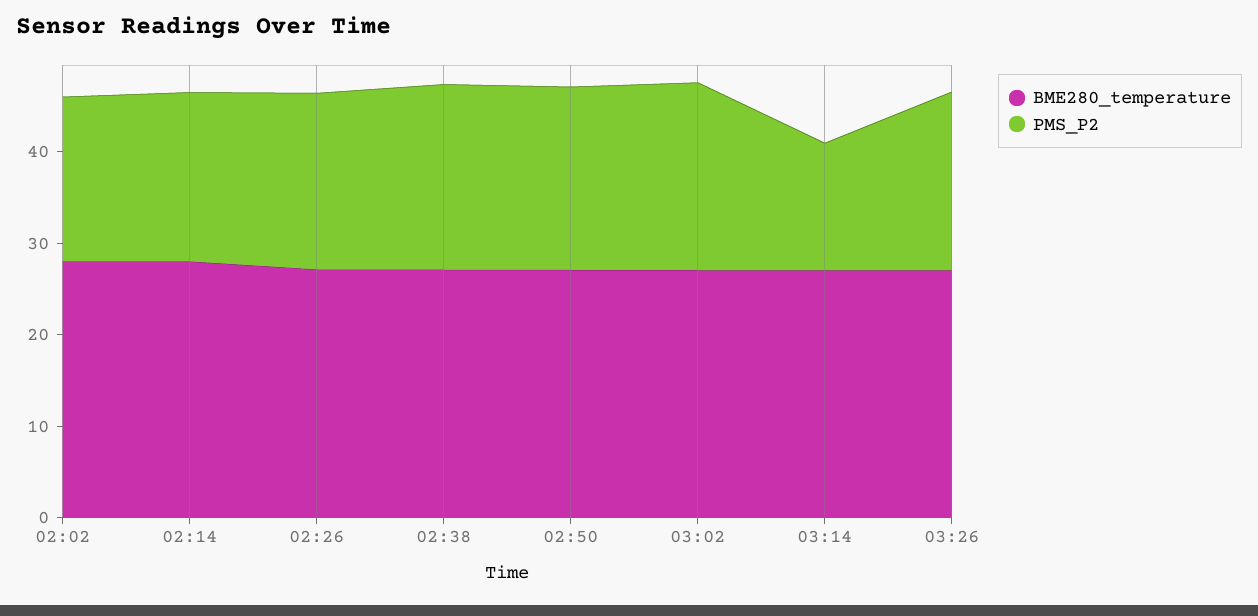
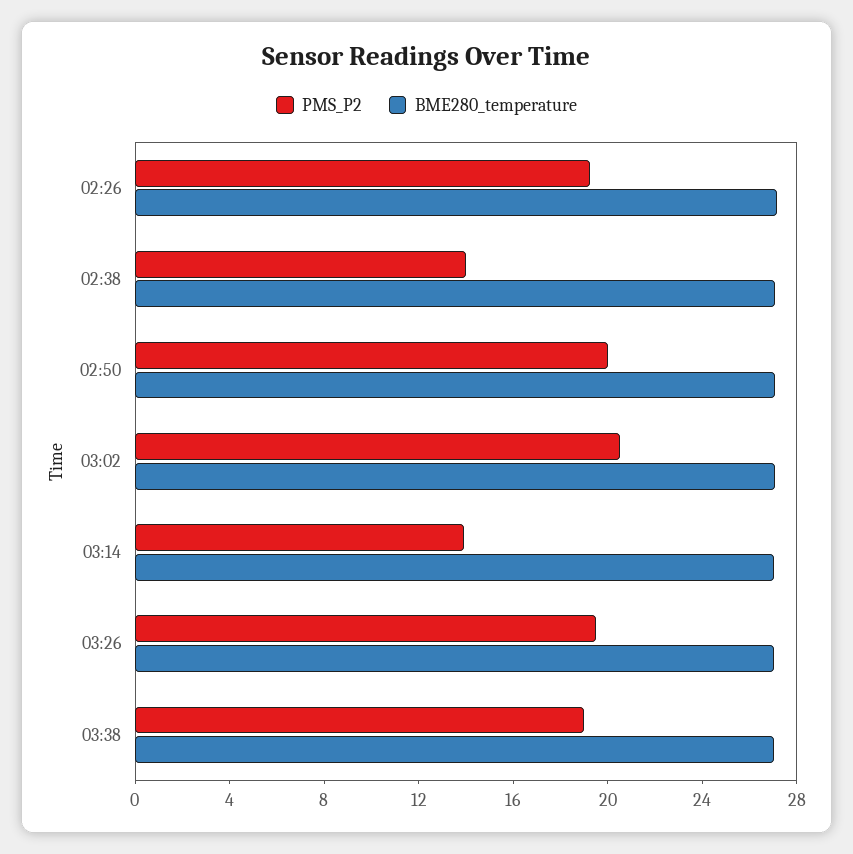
BME280_temperature, 02:02: 28 -> none
PMS_P2, 02:02: 18 -> none
BME280_temperature, 02:14: 28 -> none
PMS_P2, 02:14: 18 -> none
PMS_P2, 02:38: 20 -> 14
PMS_P2, 03:38: none -> 19
BME280_temperature, 03:38: none -> 27

